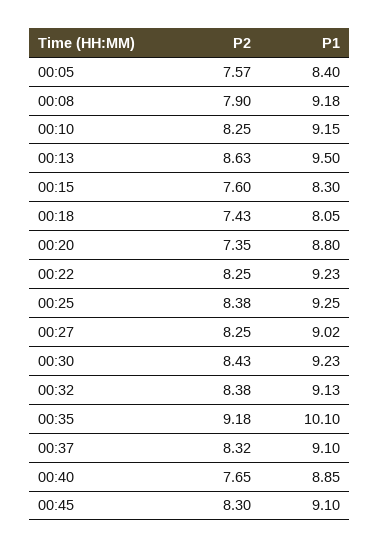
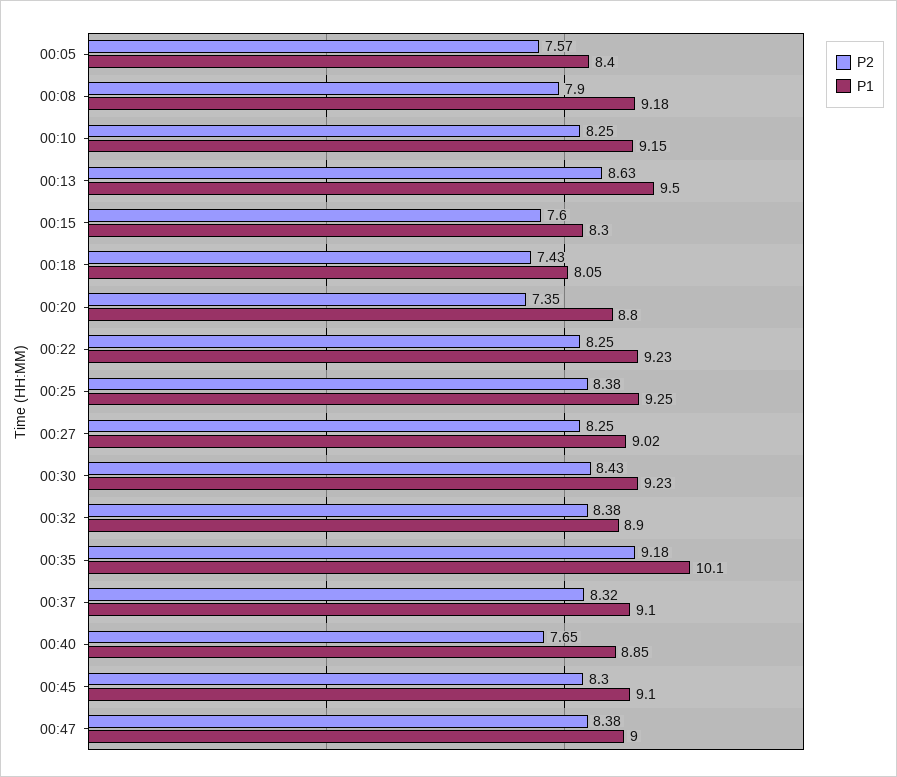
P1, 00:32: 9.13 -> 8.9
P2, 00:47: none -> 8.38
P1, 00:47: none -> 9

